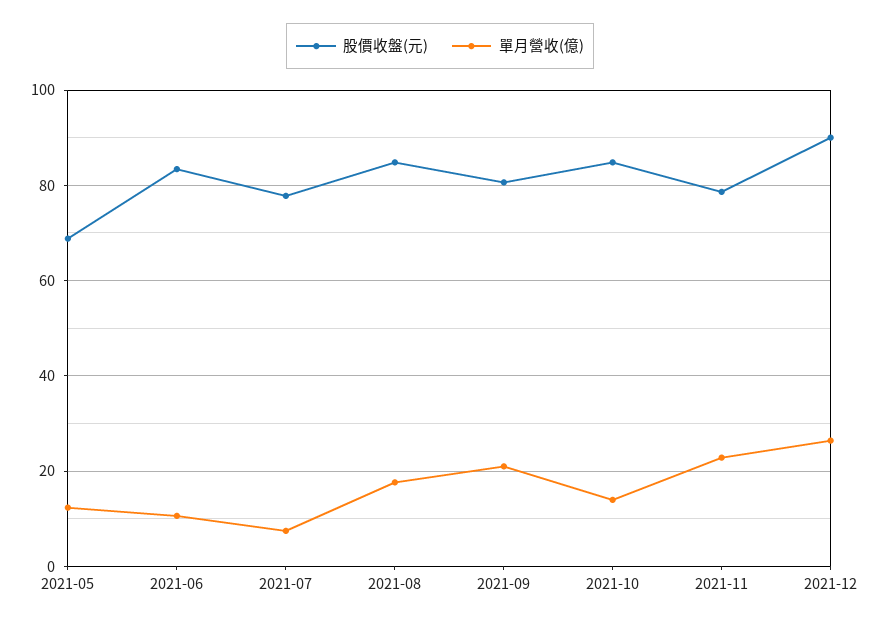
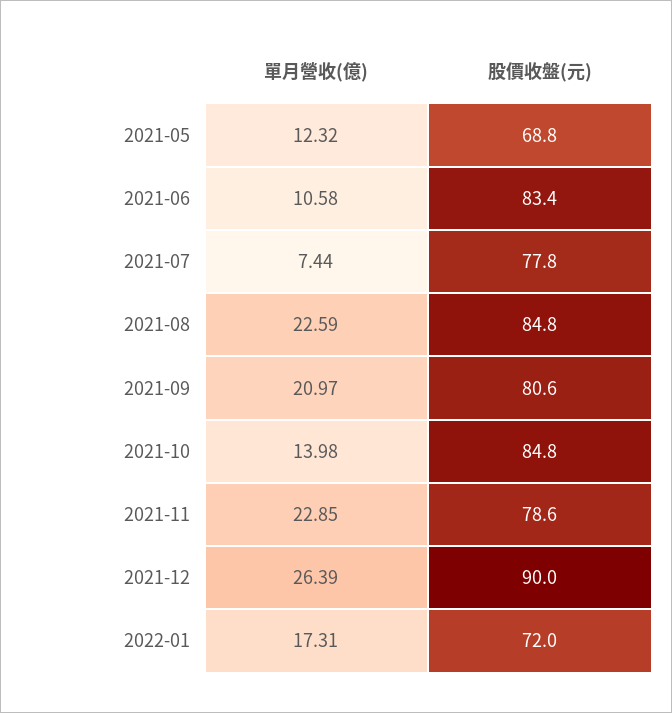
單月營收(億), 2021-08: 18 -> 22.59
單月營收(億), 2022-01: none -> 17.31
股價收盤(元), 2022-01: none -> 72

